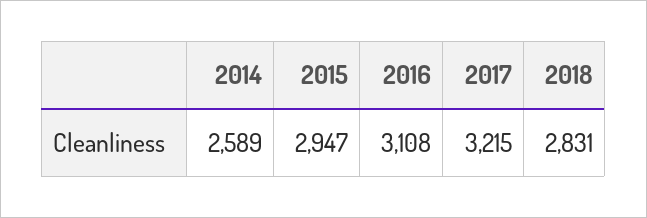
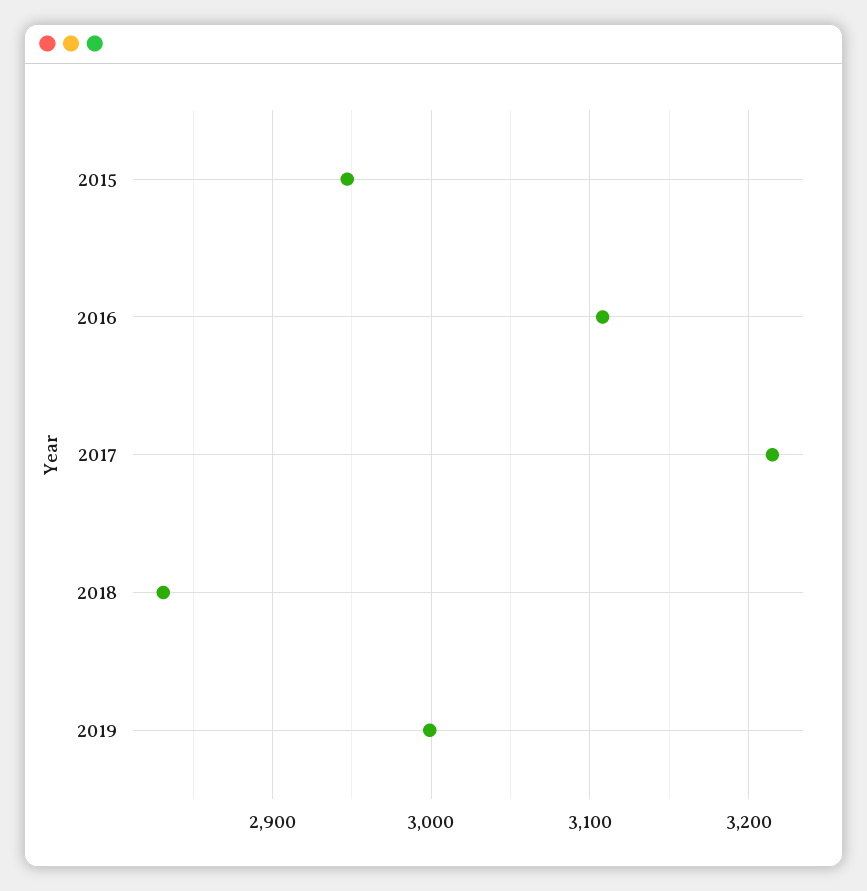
2014: 2589 -> none
2019: none -> 3000

